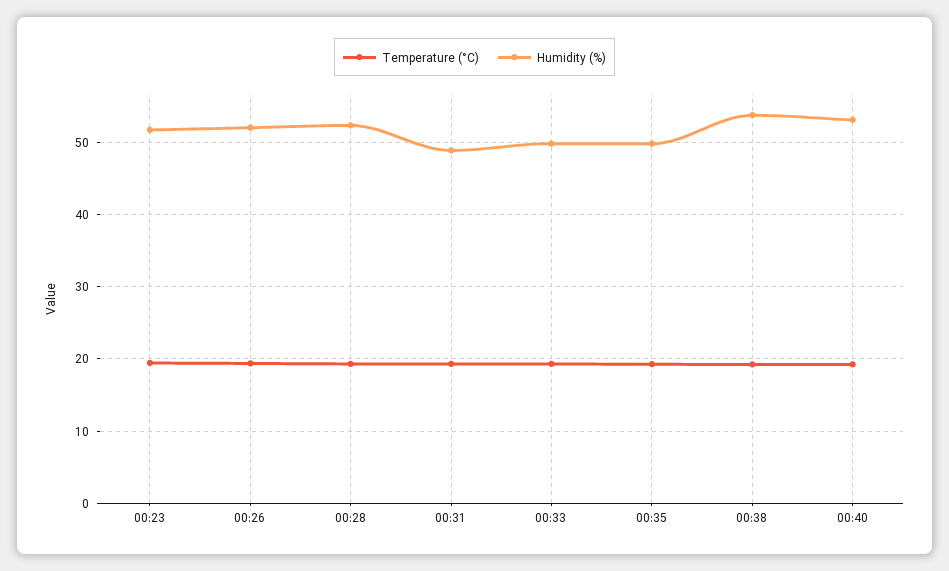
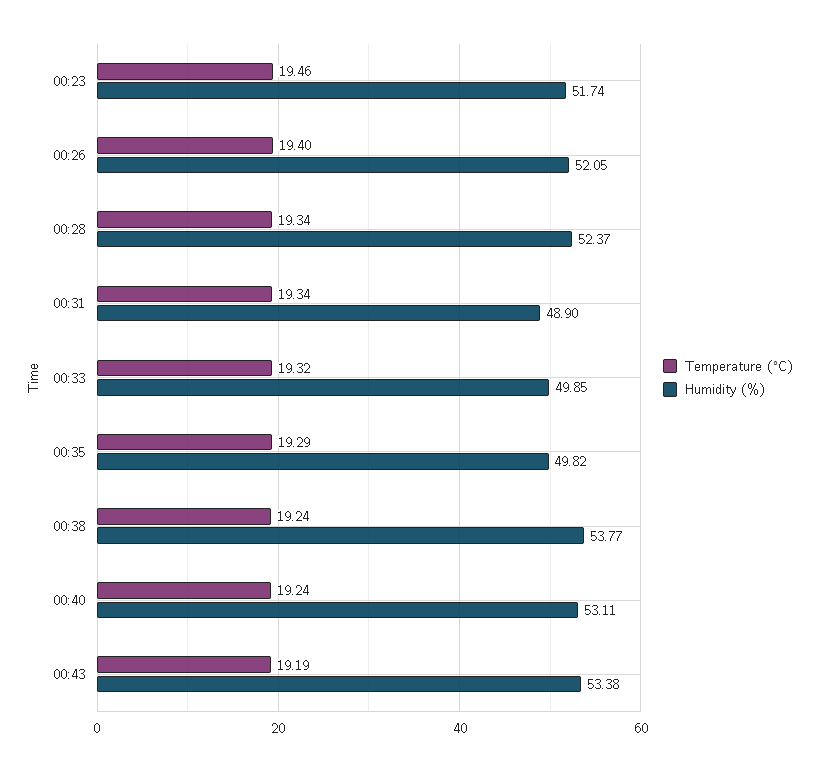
Temperature (°C), 00:43: none -> 19.19
Humidity (%), 00:43: none -> 53.38

